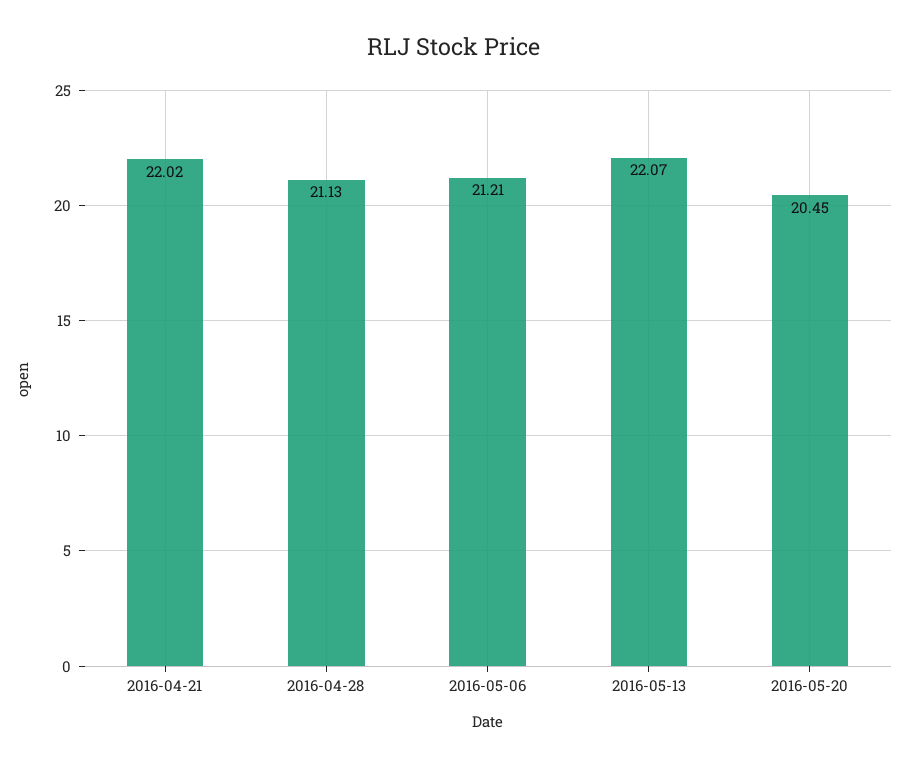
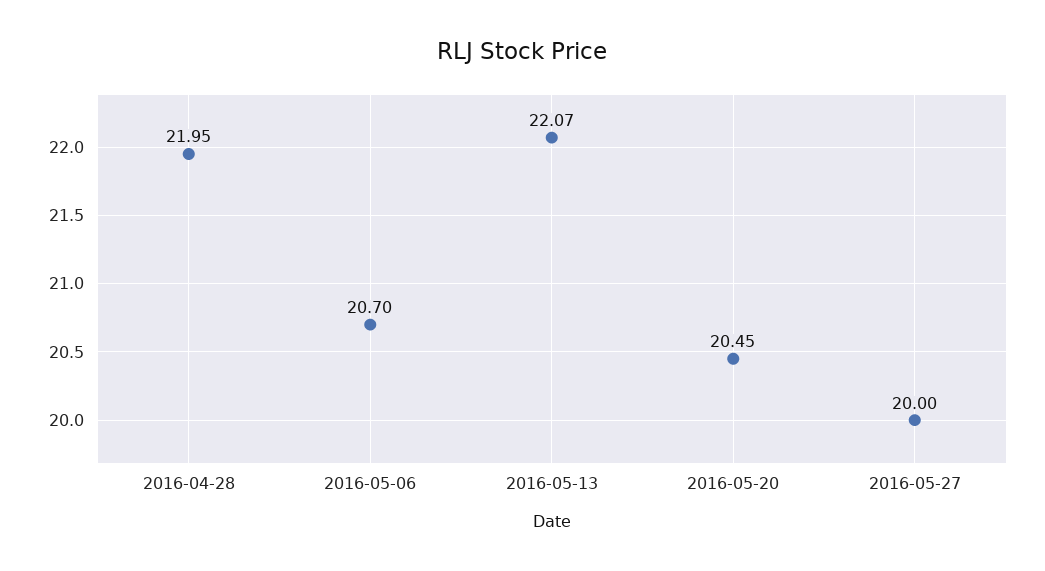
2016-04-21: 22.02 -> none
2016-04-28: 21.13 -> 21.95
2016-05-06: 21.21 -> 20.7
2016-05-27: none -> 20

